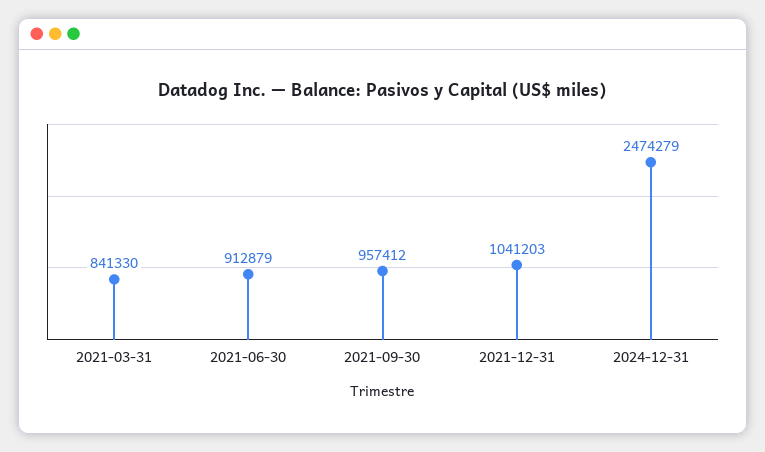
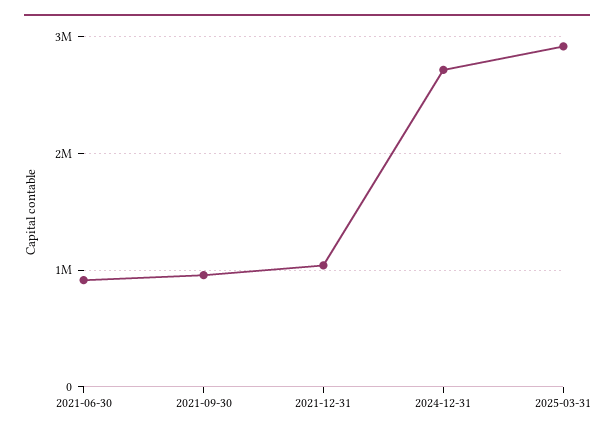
2021-03-31: 841330 -> none
2024-12-31: 2474279 -> 2700000
2025-03-31: none -> 2900000

